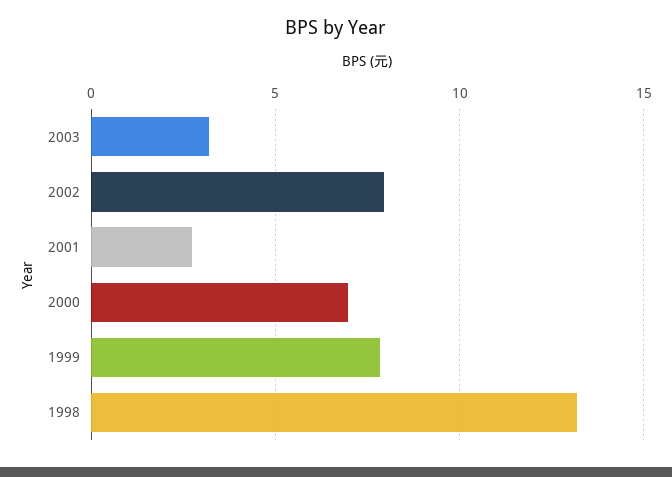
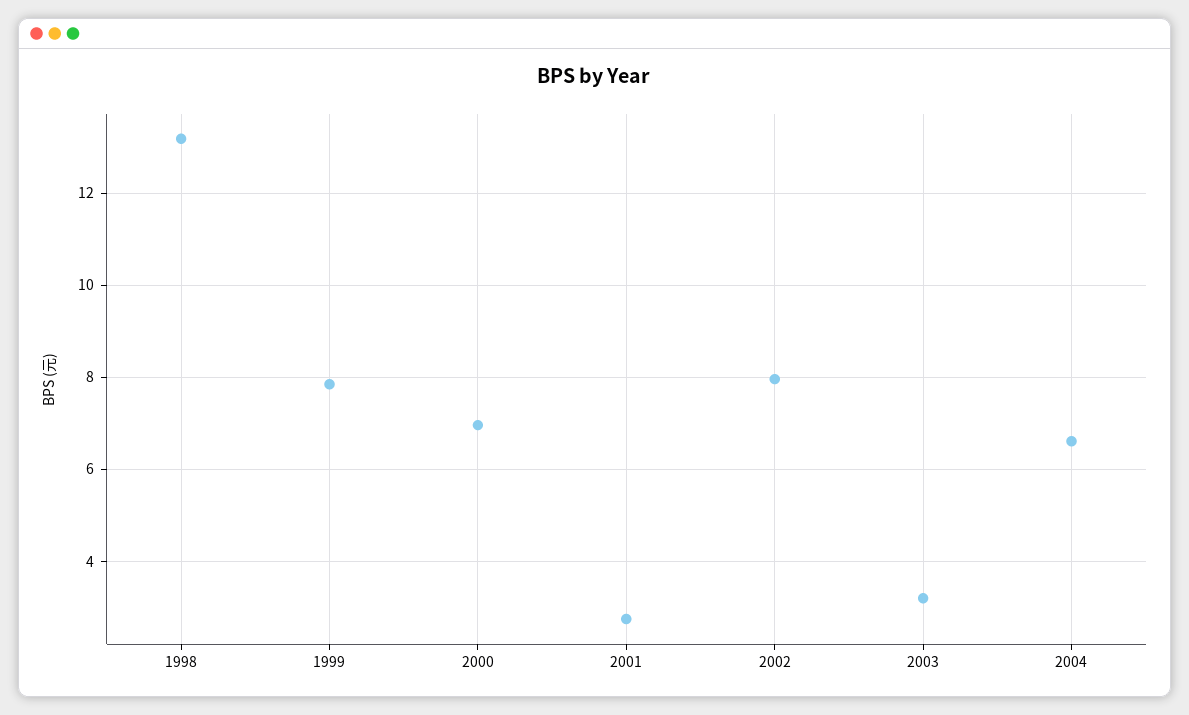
2004: none -> 6.6

